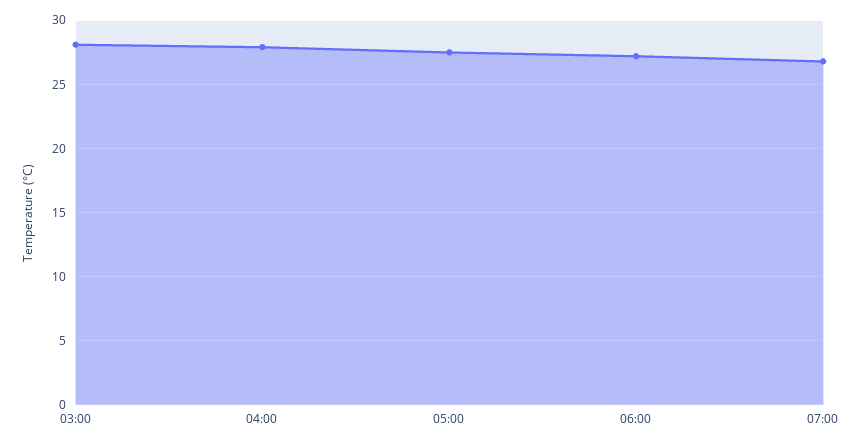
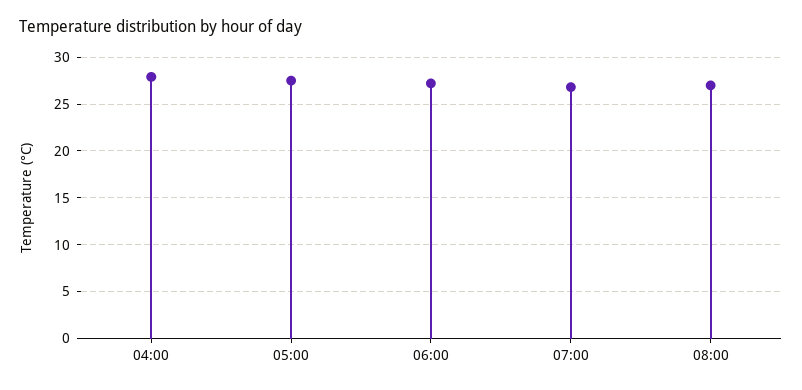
03:00: 28 -> none
08:00: none -> 27

